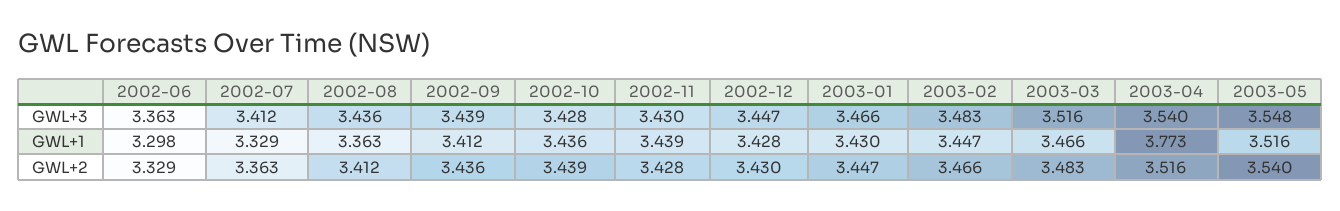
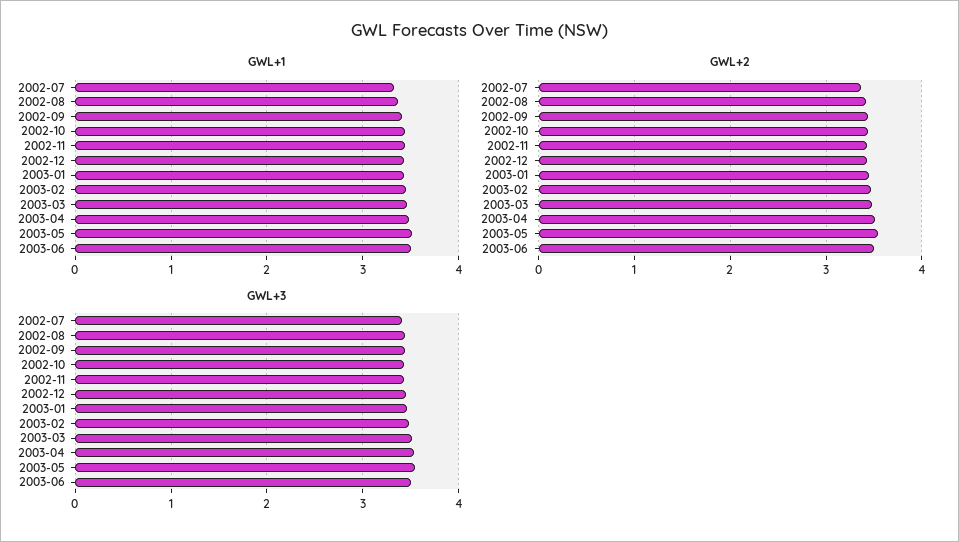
GWL+3, 2002-06: 3.363 -> none
GWL+1, 2002-06: 3.298 -> none
GWL+1, 2003-04: 3.773 -> 3.5
GWL+2, 2002-06: 3.329 -> none
GWL+1, 2003-06: none -> 3.5
GWL+2, 2003-06: none -> 3.5
GWL+3, 2003-06: none -> 3.5

